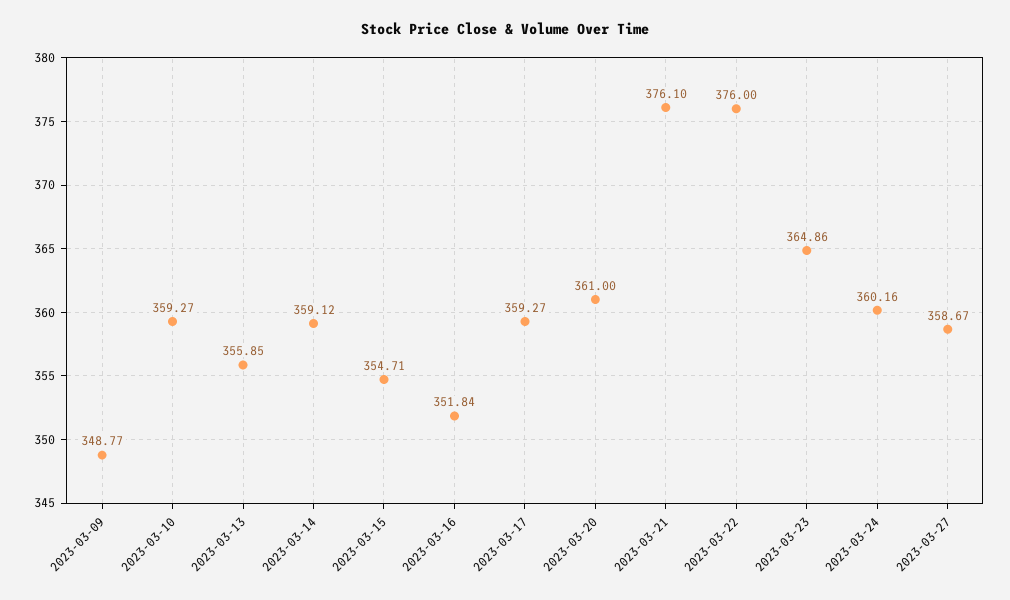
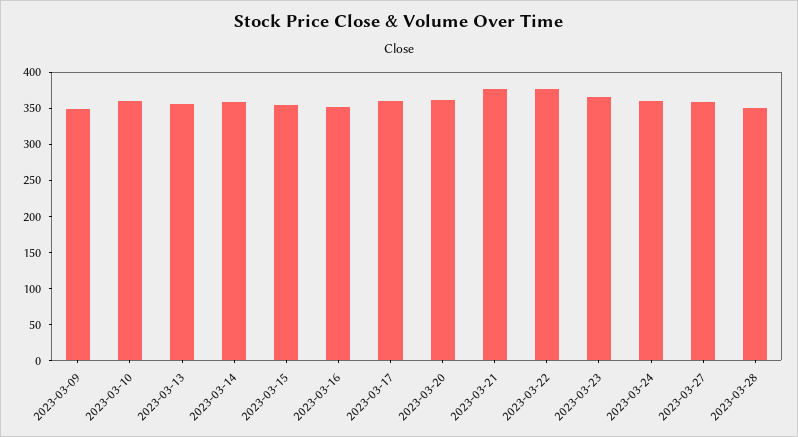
2023-03-28: none -> 350

